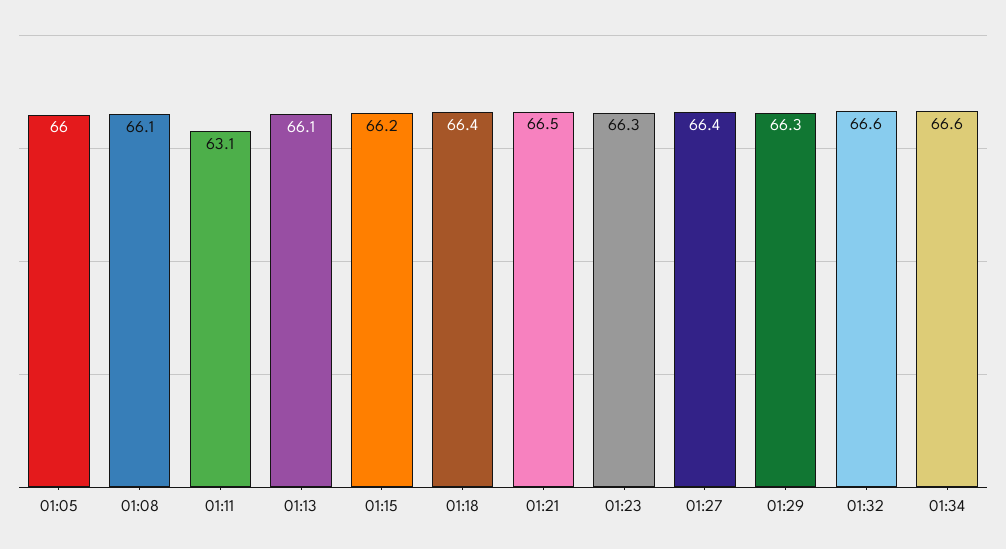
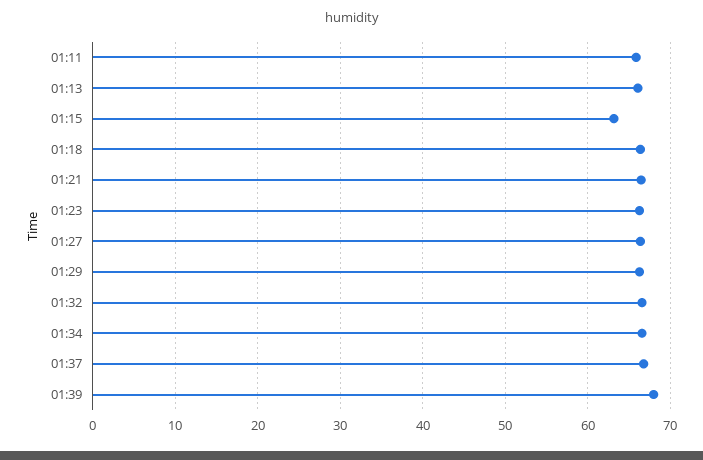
01:05: 66 -> none
01:08: 66.1 -> none
01:11: 63.1 -> 66
01:15: 66.2 -> 63
01:37: none -> 67
01:39: none -> 68

